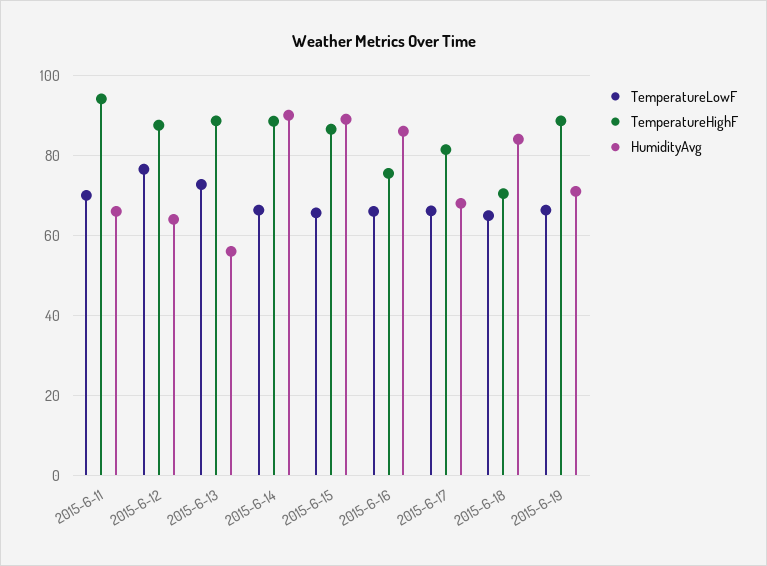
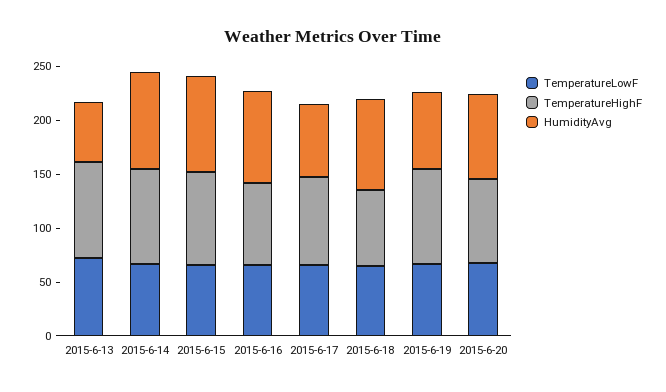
TemperatureLowF, 2015-6-11: 70 -> none
TemperatureHighF, 2015-6-11: 94 -> none
HumidityAvg, 2015-6-11: 66 -> none
TemperatureLowF, 2015-6-12: 76 -> none
TemperatureHighF, 2015-6-12: 88 -> none
HumidityAvg, 2015-6-12: 64 -> none
TemperatureLowF, 2015-6-20: none -> 70
TemperatureHighF, 2015-6-20: none -> 80
HumidityAvg, 2015-6-20: none -> 80

